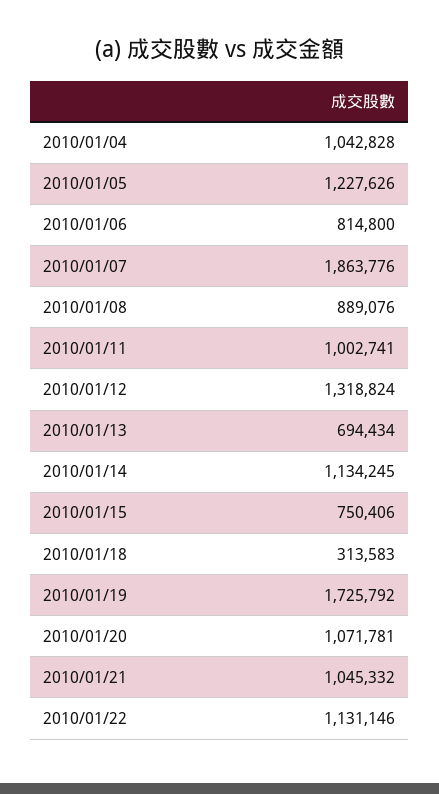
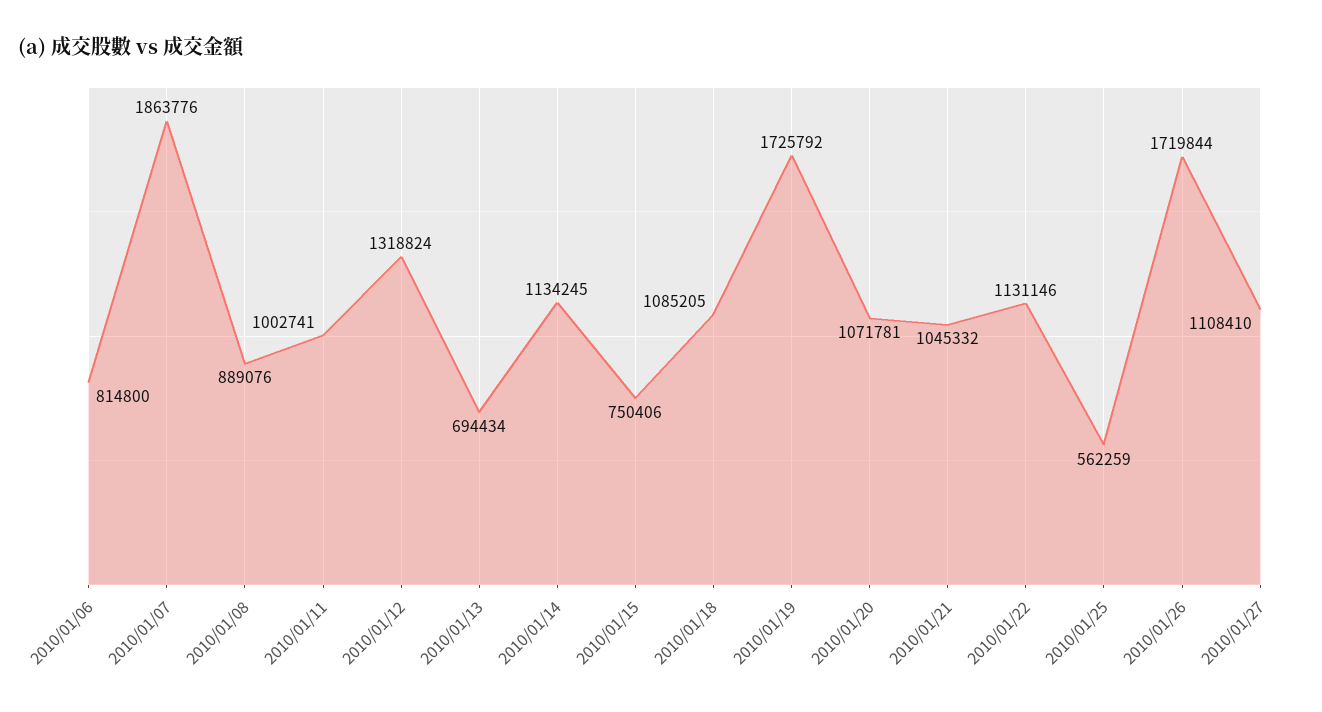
2010/01/04: 1042828 -> none
2010/01/05: 1227626 -> none
2010/01/18: 313583 -> 1085205
2010/01/25: none -> 562259
2010/01/26: none -> 1719844
2010/01/27: none -> 1108410

